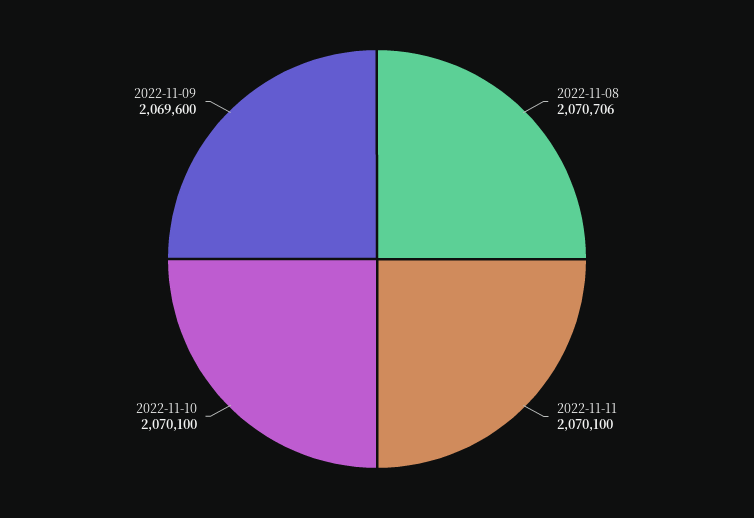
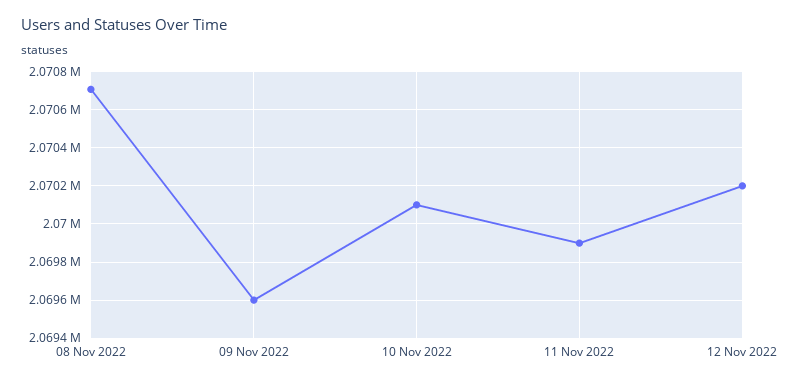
2022-11-11: 2070100 -> 2069900
12 Nov 2022: none -> 2070200

